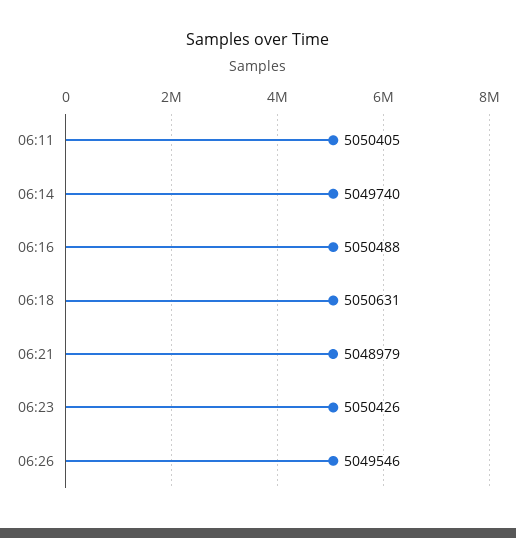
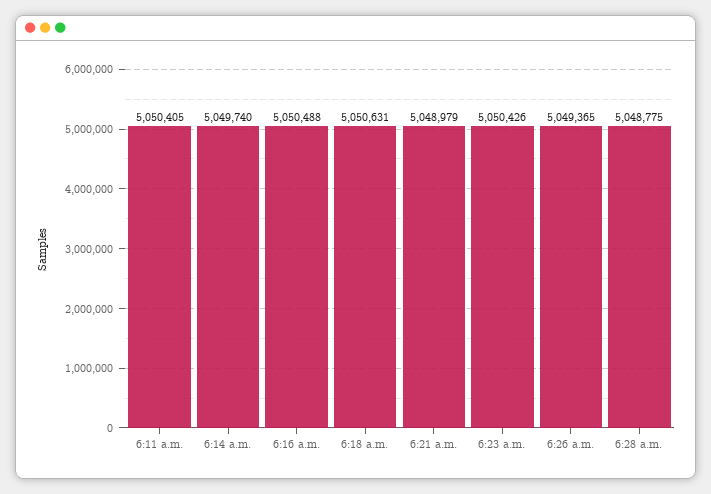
06:26: 5049546 -> 5049365
6:28 a.m.: none -> 5048775

